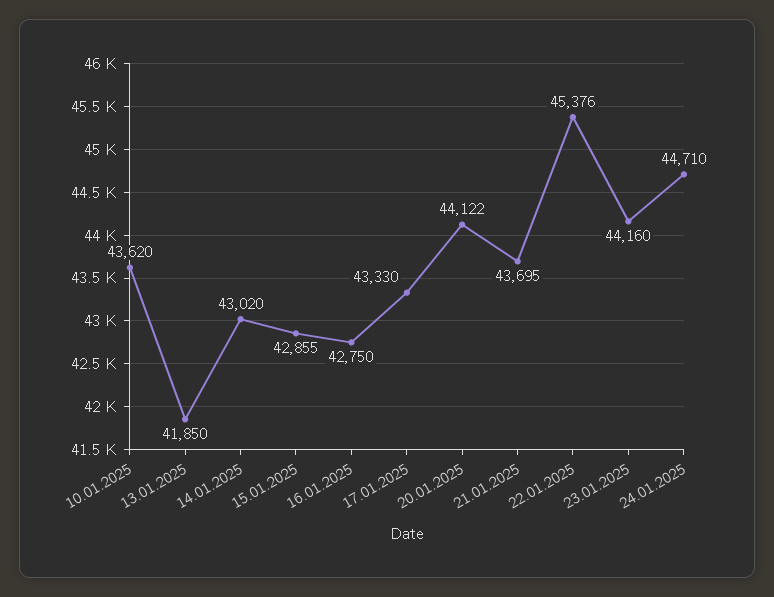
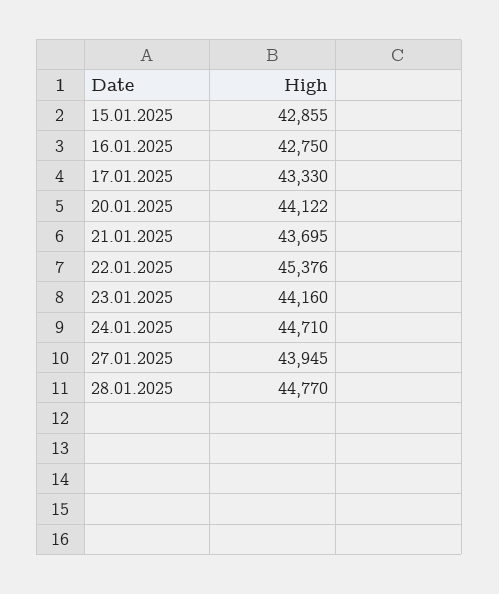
10.01.2025: 43620 -> none
13.01.2025: 41850 -> none
14.01.2025: 43020 -> none
27.01.2025: none -> 43945
28.01.2025: none -> 44770

